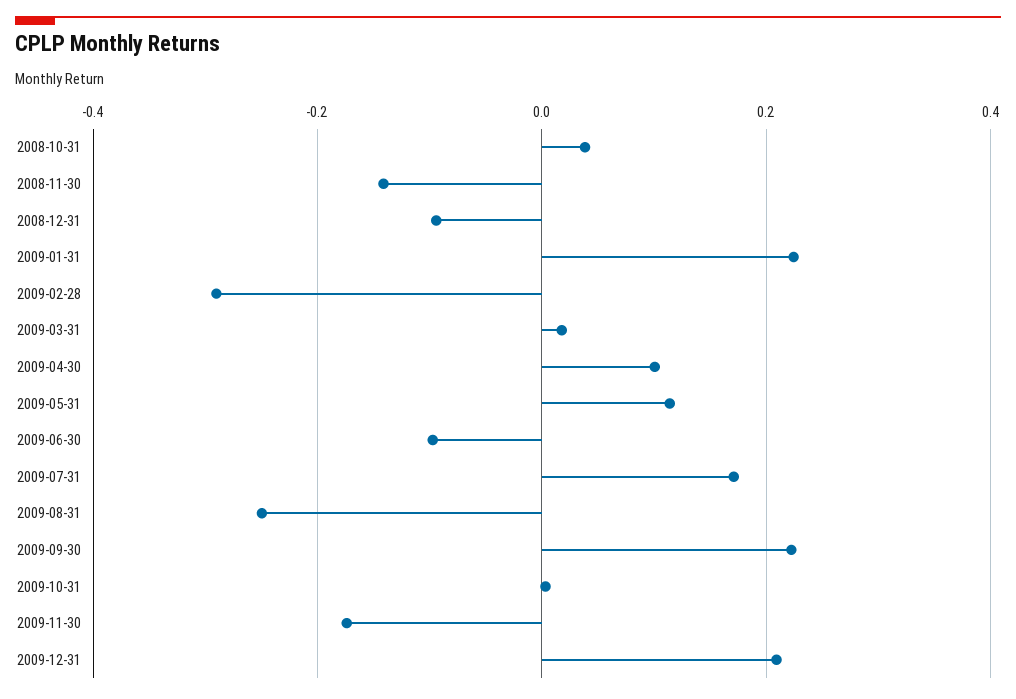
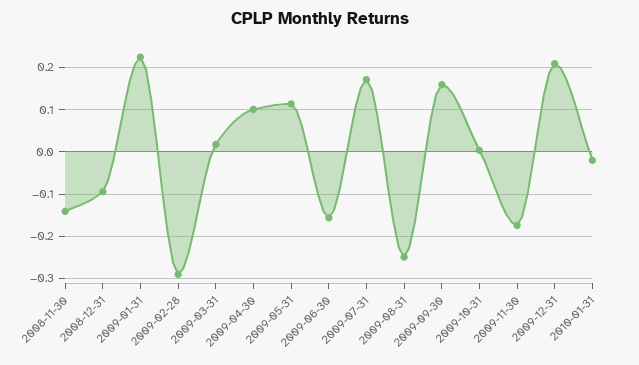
2008-10-31: 0.04 -> none
2009-06-30: -0.1 -> -0.16
2009-09-30: 0.22 -> 0.16
2010-01-31: none -> -0.02

